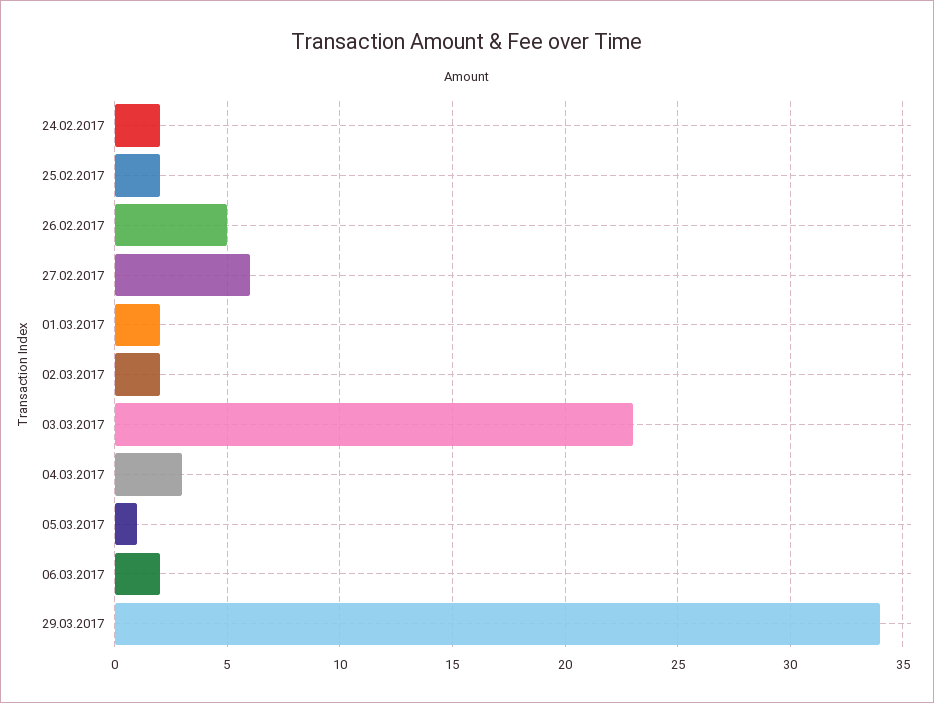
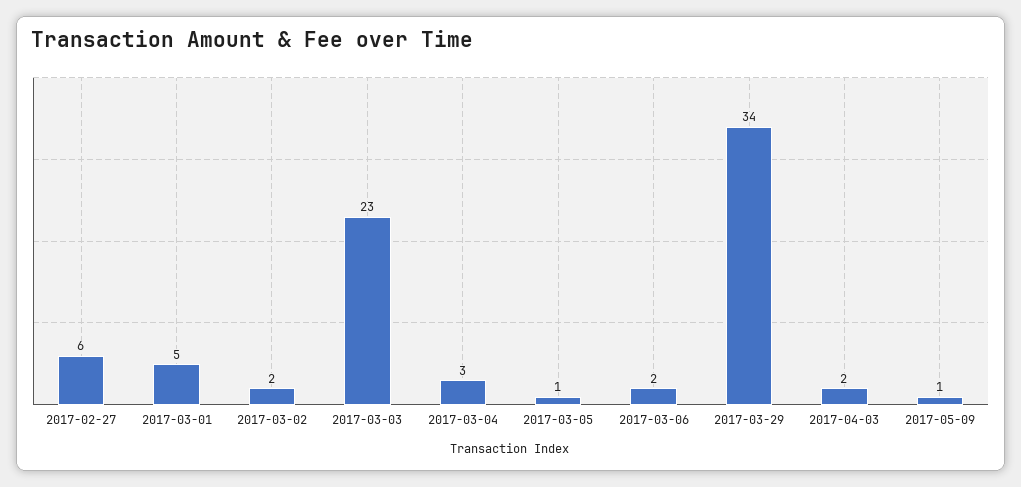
24.02.2017: 2 -> none
25.02.2017: 2 -> none
26.02.2017: 5 -> none
01.03.2017: 2 -> 5
2017-04-03: none -> 2
2017-05-09: none -> 1

